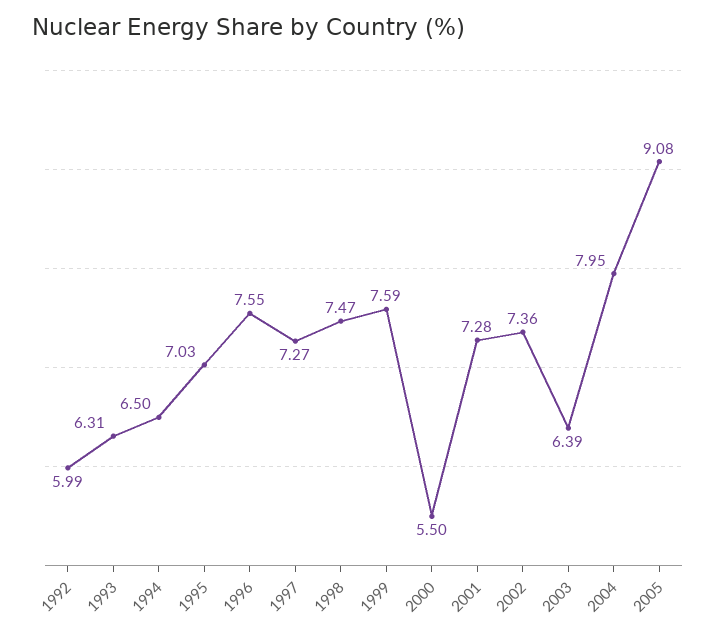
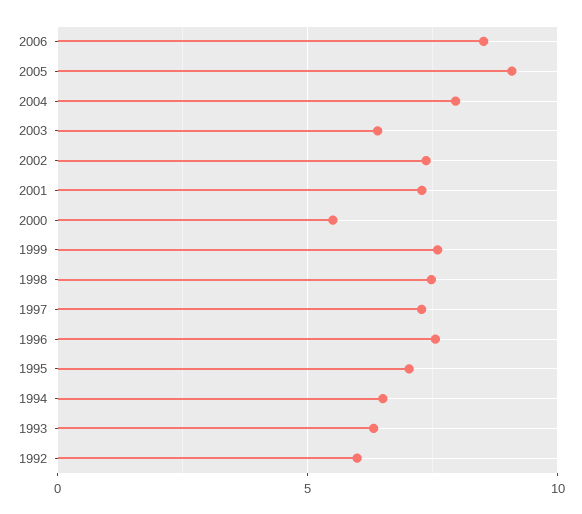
2006: none -> 8.5

